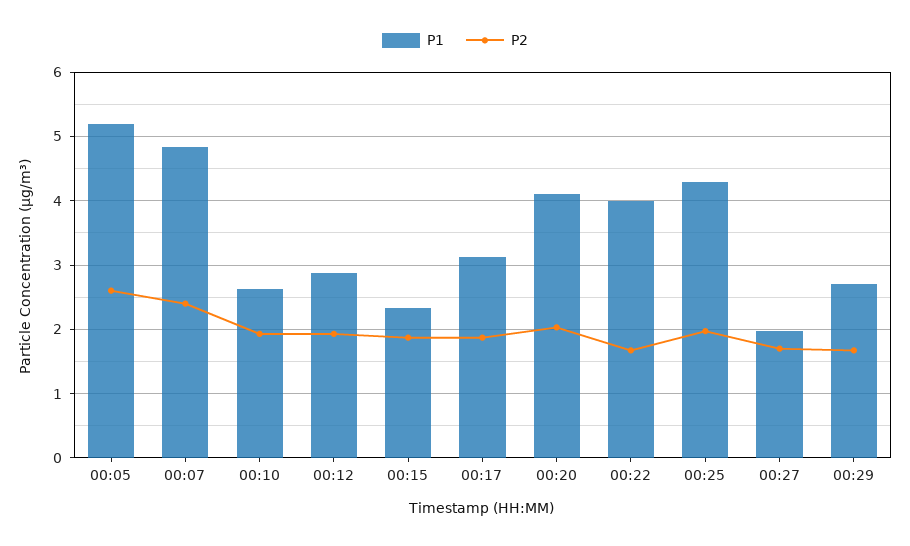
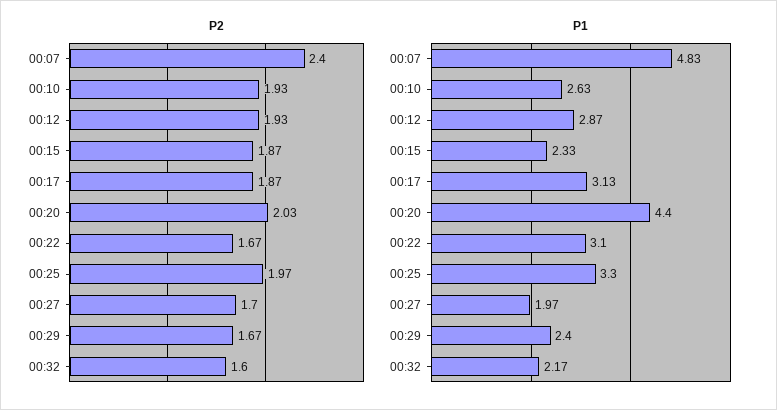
P1, 00:05: 5.2 -> none
P2, 00:05: 2.6 -> none
P1, 00:20: 4.1 -> 4.4
P1, 00:22: 4 -> 3.1
P1, 00:25: 4.3 -> 3.3
P1, 00:29: 2.7 -> 2.4
P2, 00:32: none -> 1.6
P1, 00:32: none -> 2.17

